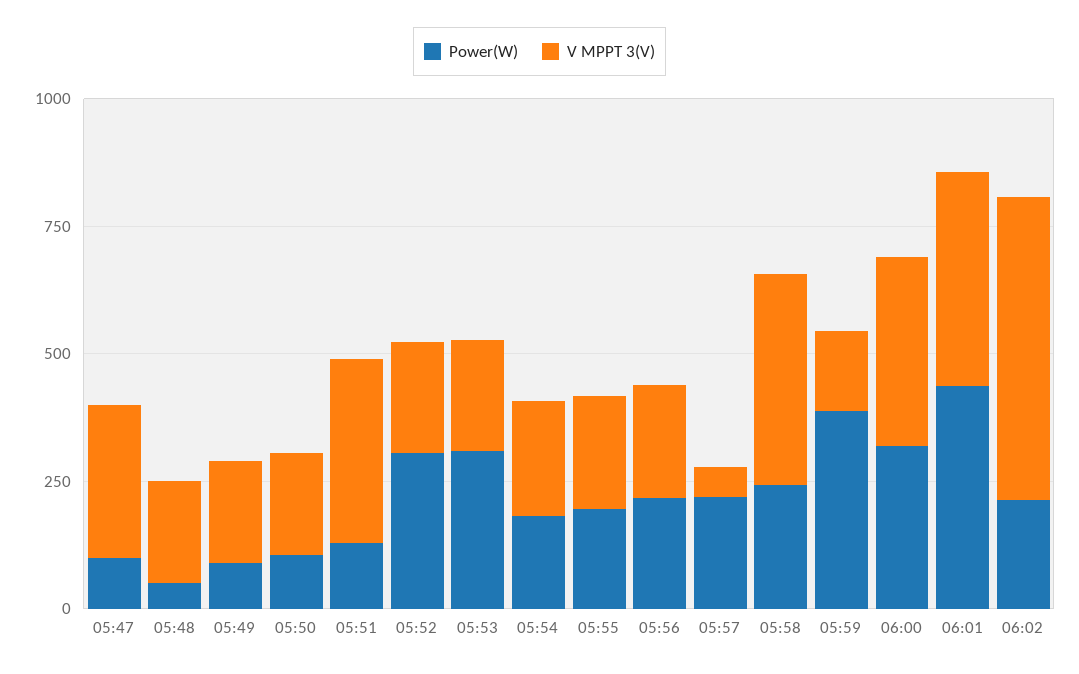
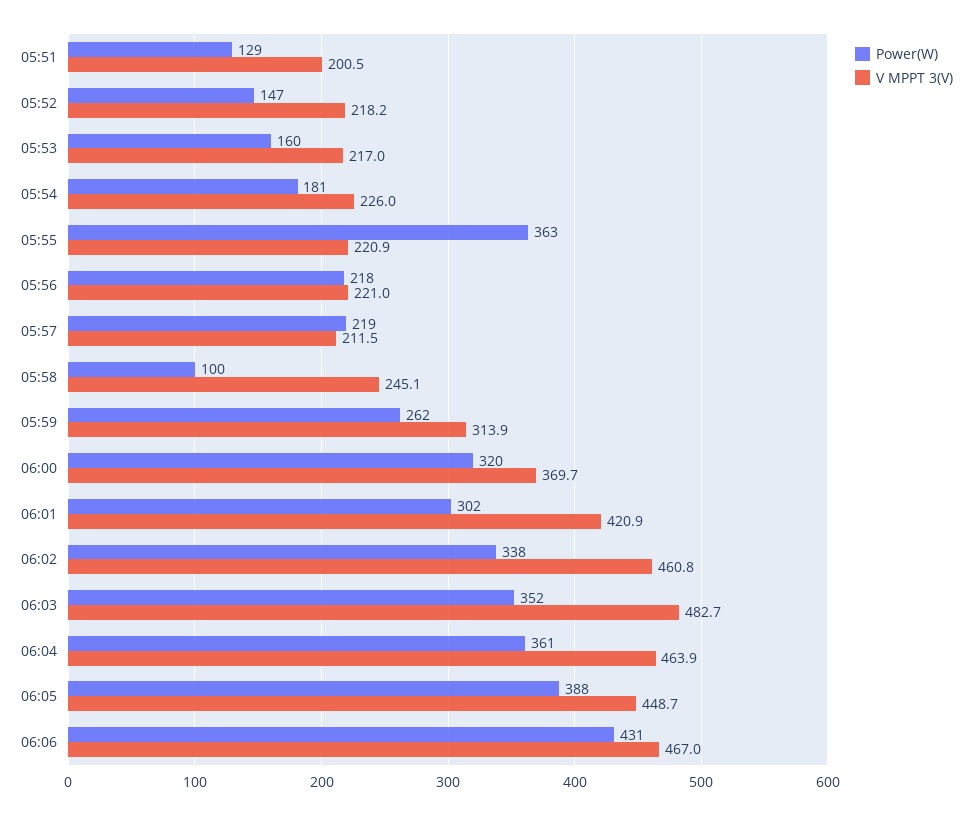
Power(W), 05:47: 100 -> none
V MPPT 3(V), 05:47: 300 -> none
Power(W), 05:48: 50 -> none
V MPPT 3(V), 05:48: 200 -> none
Power(W), 05:49: 100 -> none
V MPPT 3(V), 05:49: 200 -> none
Power(W), 05:50: 100 -> none
V MPPT 3(V), 05:50: 200 -> none
V MPPT 3(V), 05:51: 350 -> 200.5
Power(W), 05:52: 300 -> 147
Power(W), 05:53: 300 -> 160
Power(W), 05:55: 200 -> 363
V MPPT 3(V), 05:57: 50 -> 211.5
Power(W), 05:58: 250 -> 100
V MPPT 3(V), 05:58: 400 -> 245.1
Power(W), 05:59: 400 -> 262
V MPPT 3(V), 05:59: 150 -> 313.9
Power(W), 06:01: 450 -> 302
Power(W), 06:02: 200 -> 338
V MPPT 3(V), 06:02: 600 -> 460.8
Power(W), 06:03: none -> 352
V MPPT 3(V), 06:03: none -> 482.7
Power(W), 06:04: none -> 361
V MPPT 3(V), 06:04: none -> 463.9
Power(W), 06:05: none -> 388
V MPPT 3(V), 06:05: none -> 448.7
Power(W), 06:06: none -> 431
V MPPT 3(V), 06:06: none -> 467

